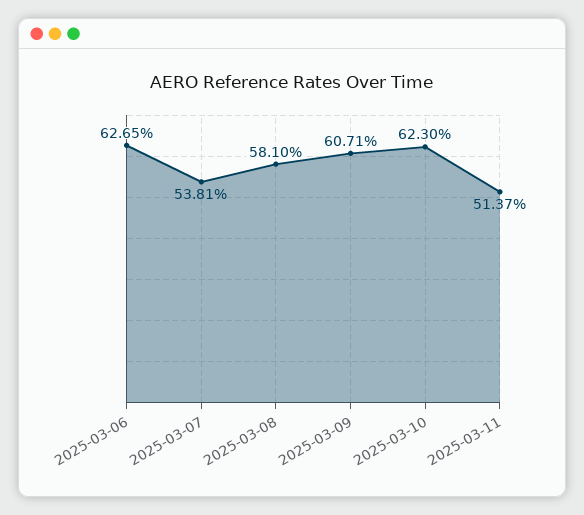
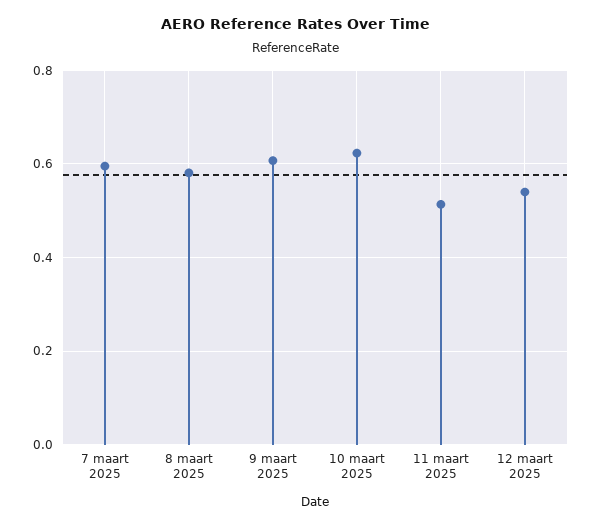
2025-03-06: 0.6265 -> none
2025-03-07: 0.5381 -> 0.6
12 maart 2025: none -> 0.54

